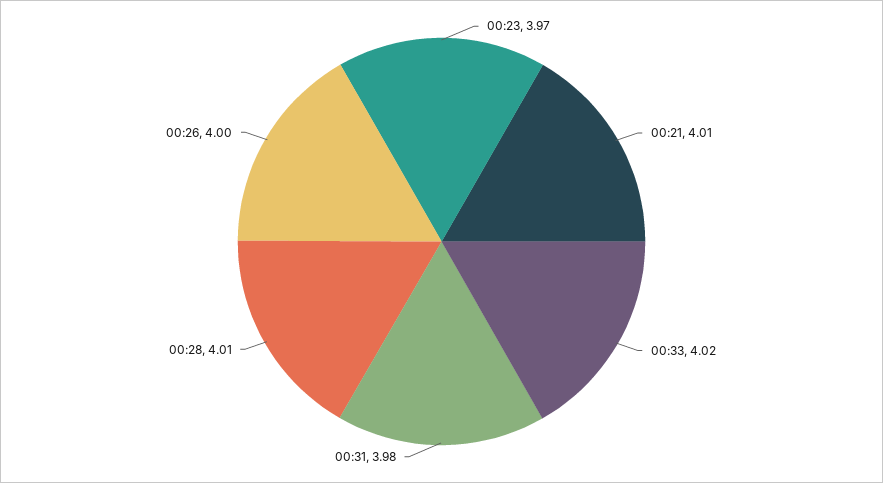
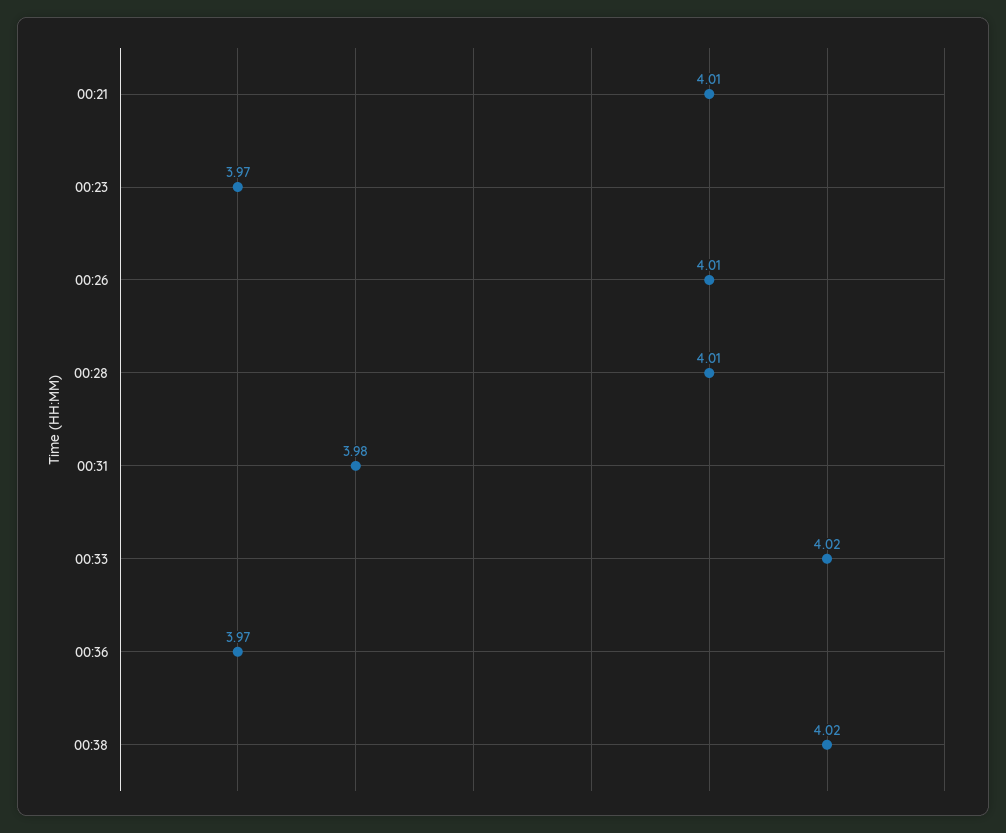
00:26: 4 -> 4.01
00:36: none -> 3.97
00:38: none -> 4.02

